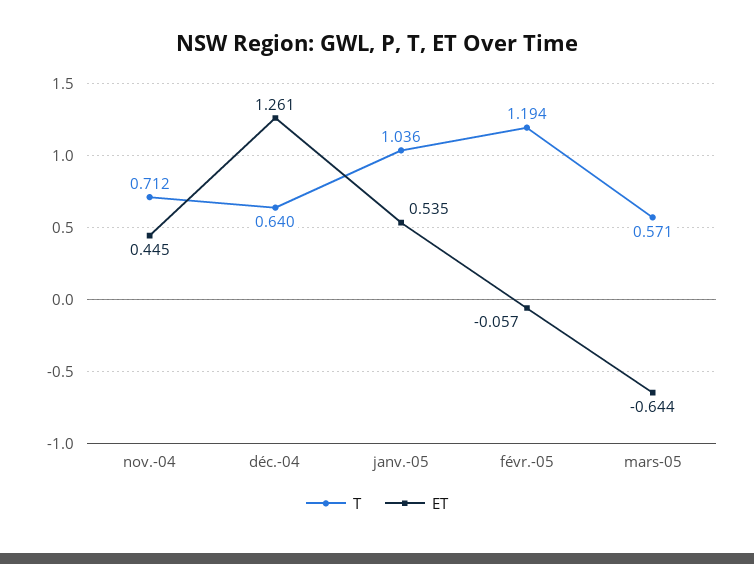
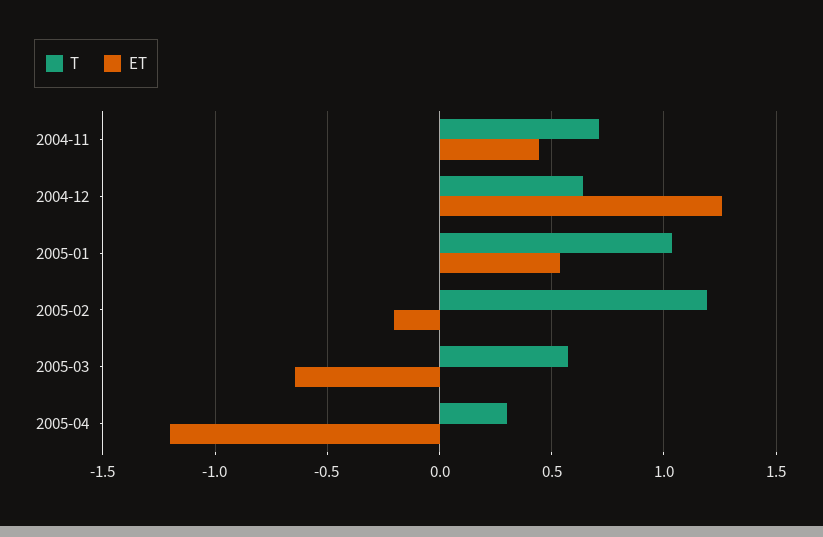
ET, févr.-05: -0.057 -> -0.2
T, 2005-04: none -> 0.3
ET, 2005-04: none -> -1.2

